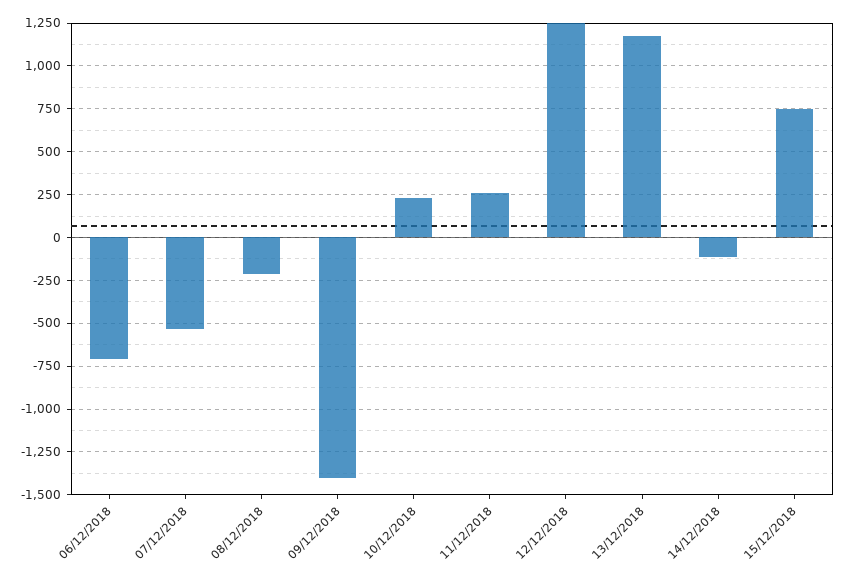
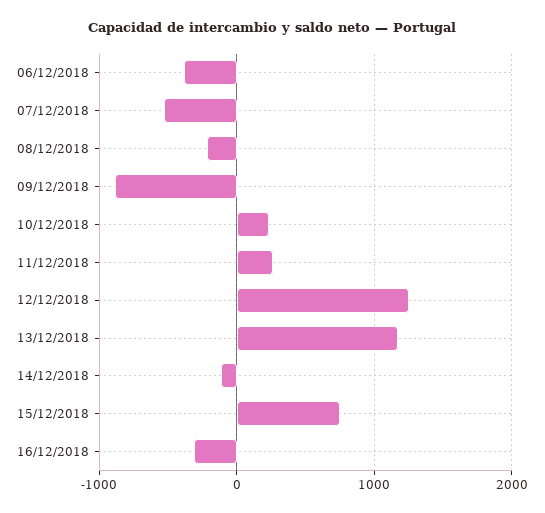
06/12/2018: -700 -> -400
09/12/2018: -1400 -> -900
16/12/2018: none -> -300

